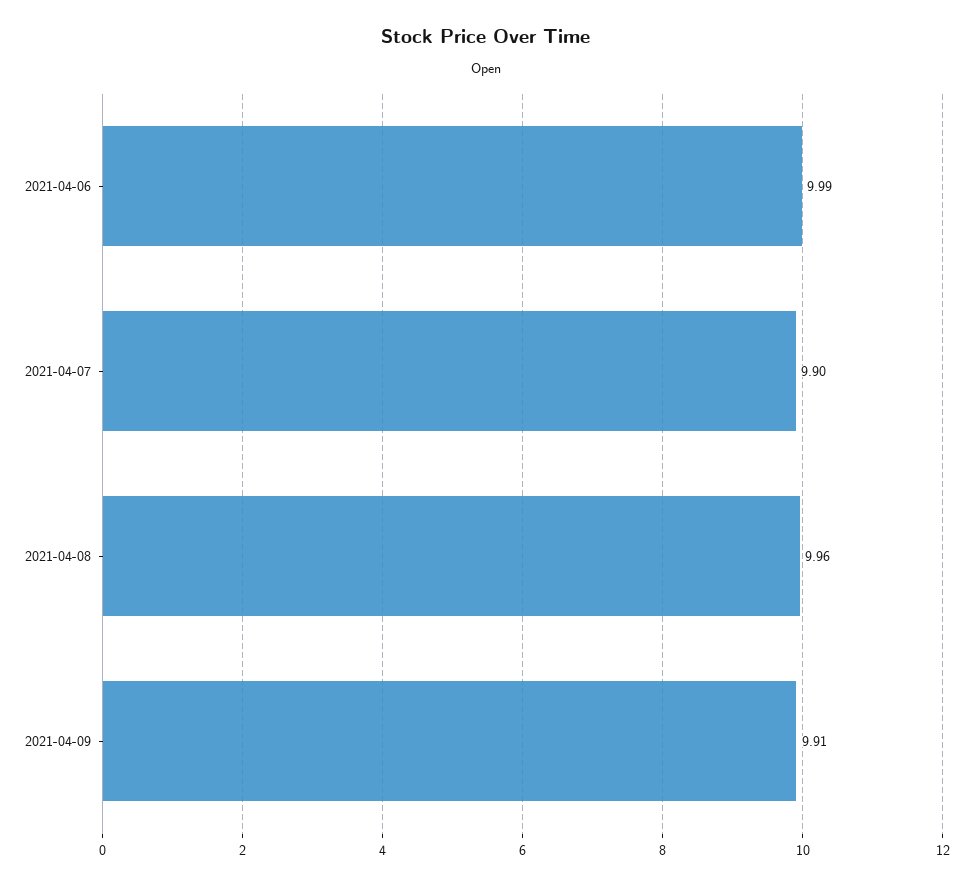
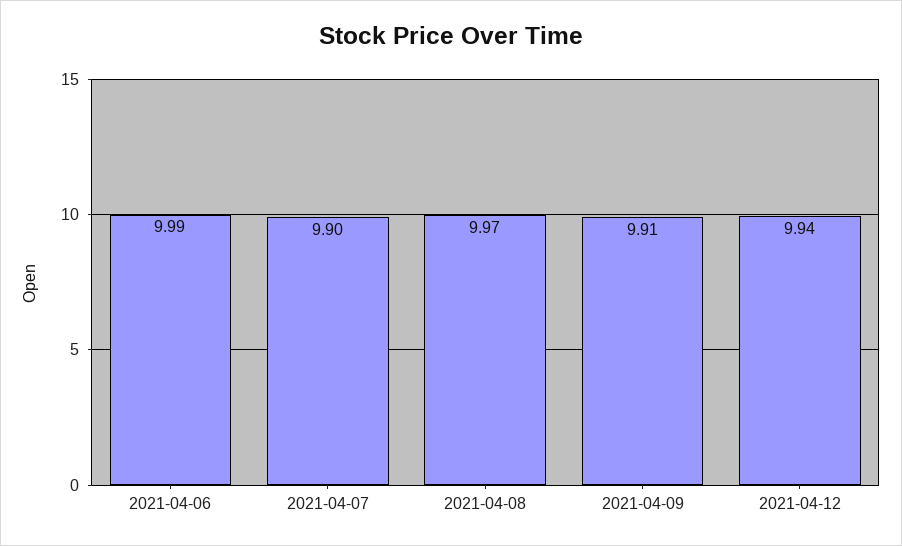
2021-04-08: 9.96 -> 9.97
2021-04-12: none -> 9.94

